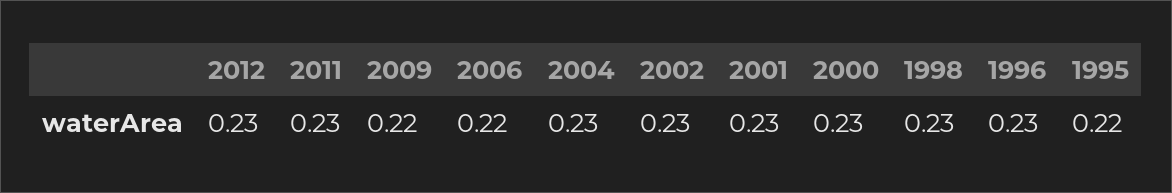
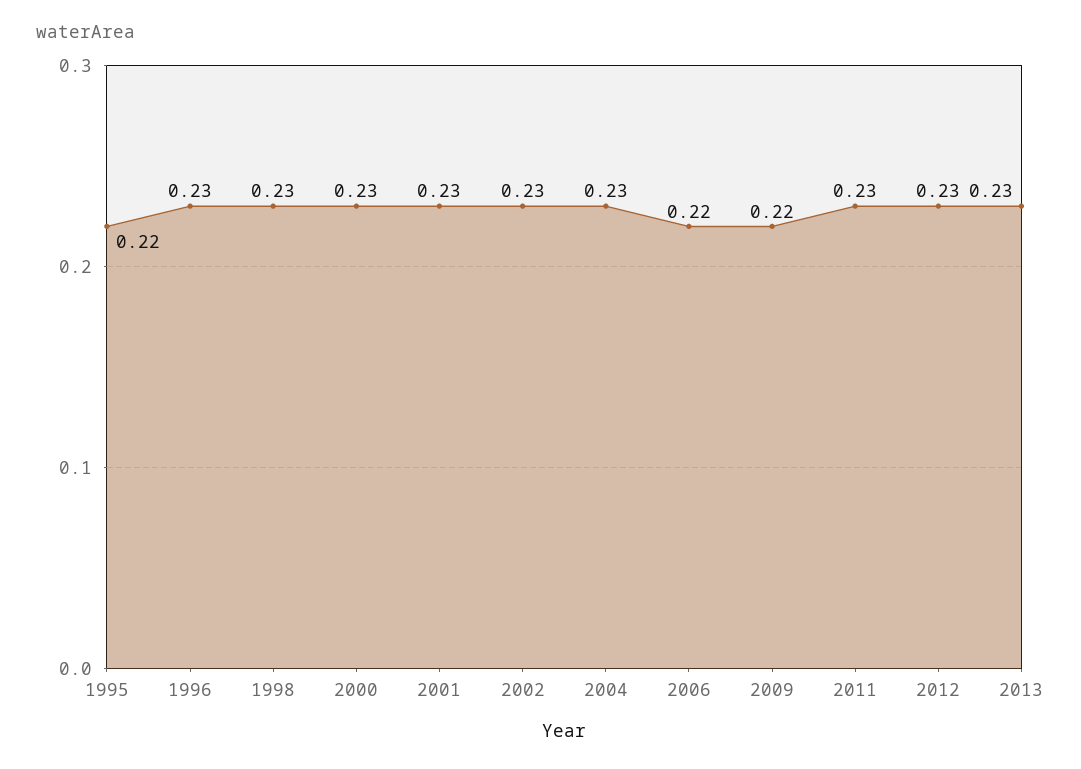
2013: none -> 0.23

